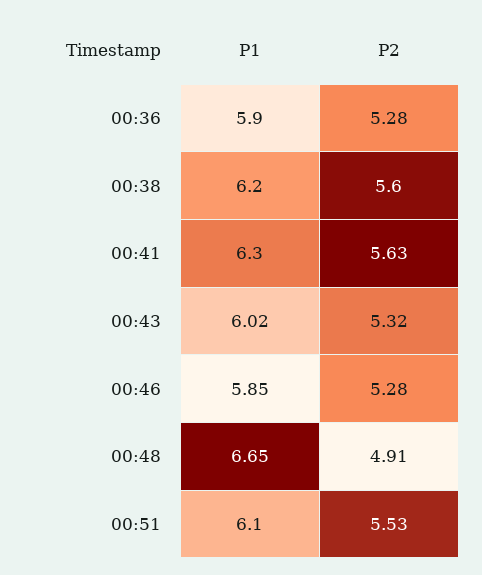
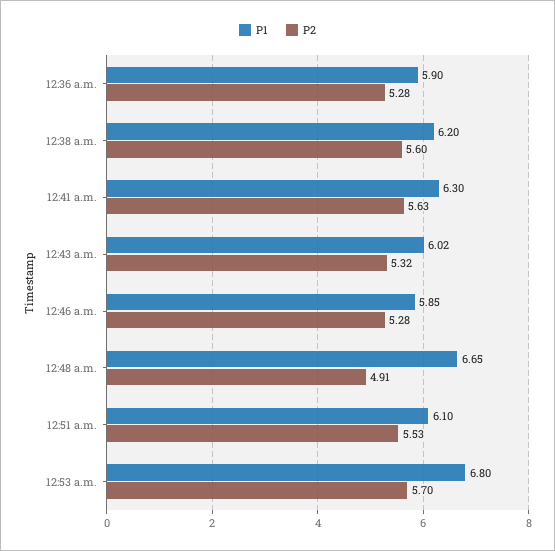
P1, 12:53 a.m.: none -> 6.8
P2, 12:53 a.m.: none -> 5.7

